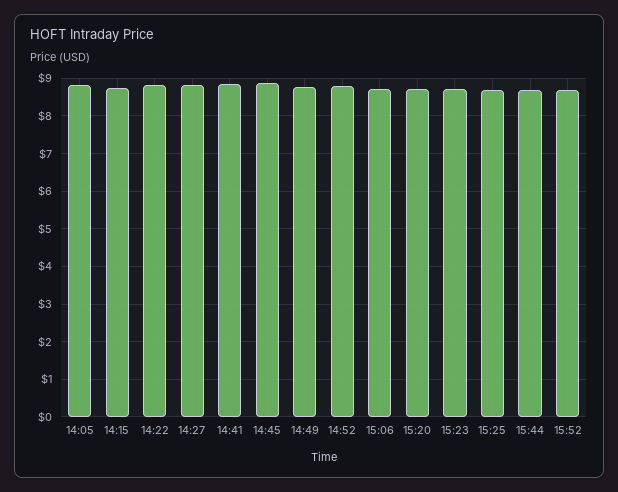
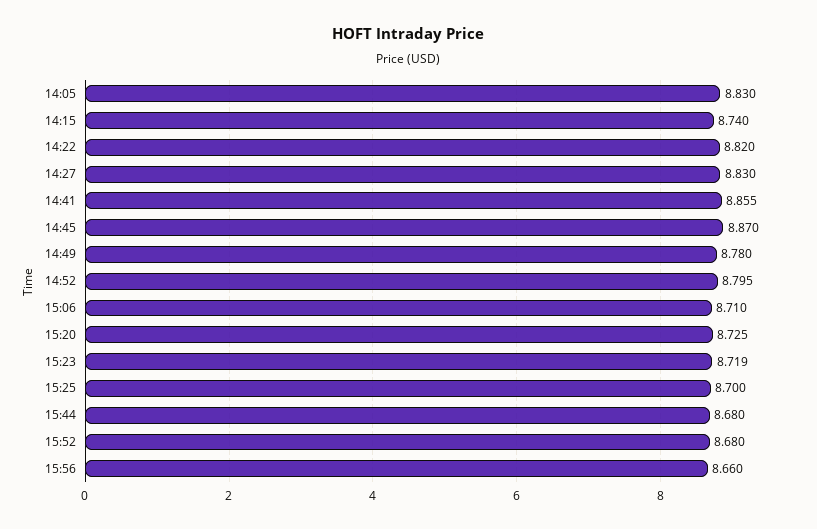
15:56: none -> 8.66

